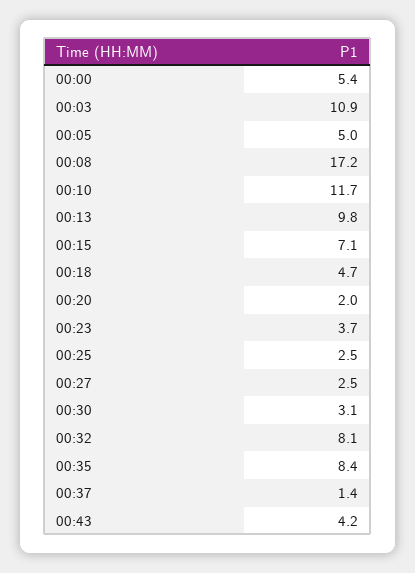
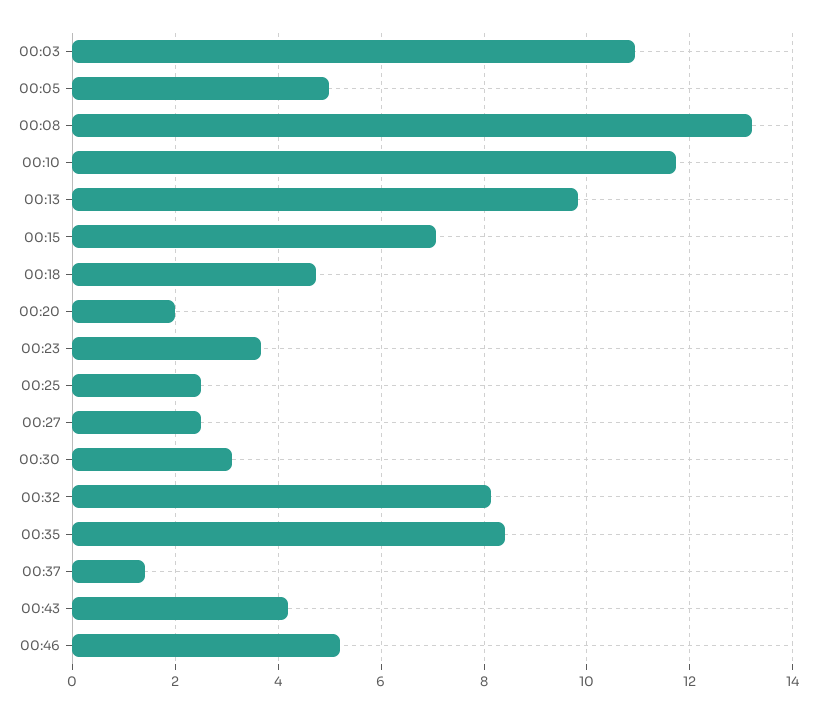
00:00: 5.4 -> none
00:08: 17.2 -> 13.2
00:46: none -> 5.2

